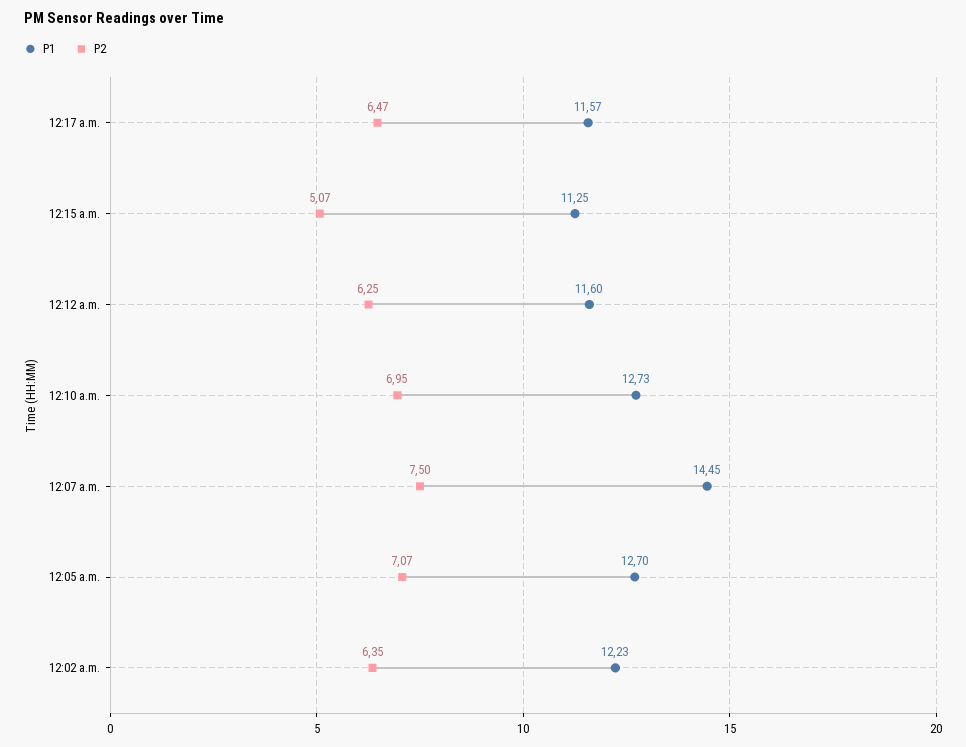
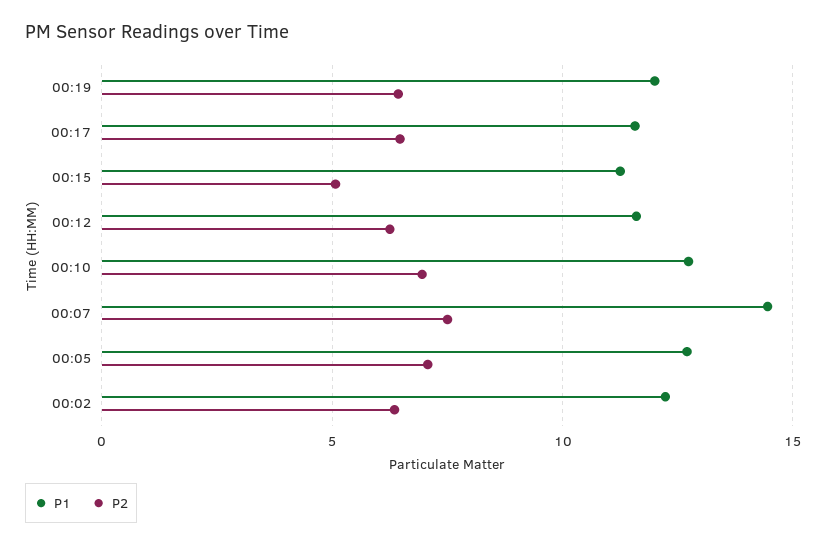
P1, 00:19: none -> 12
P2, 00:19: none -> 6.5

